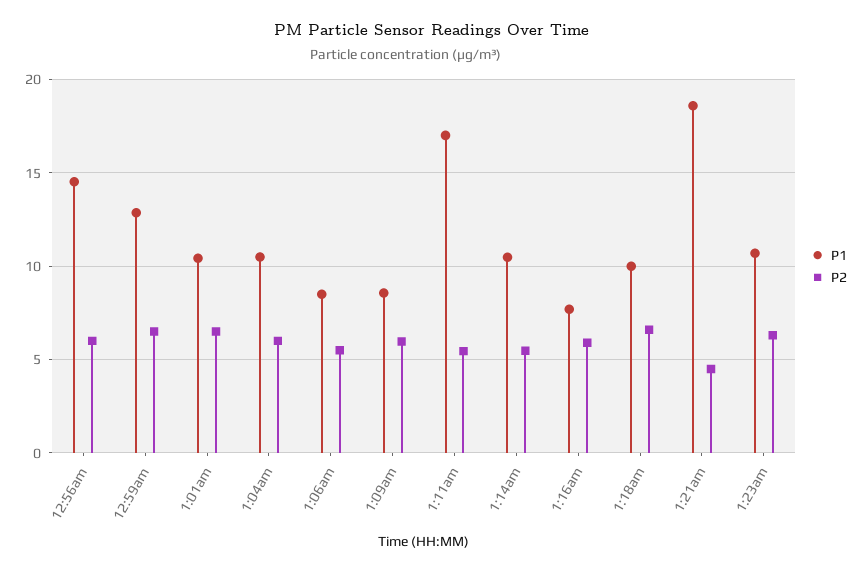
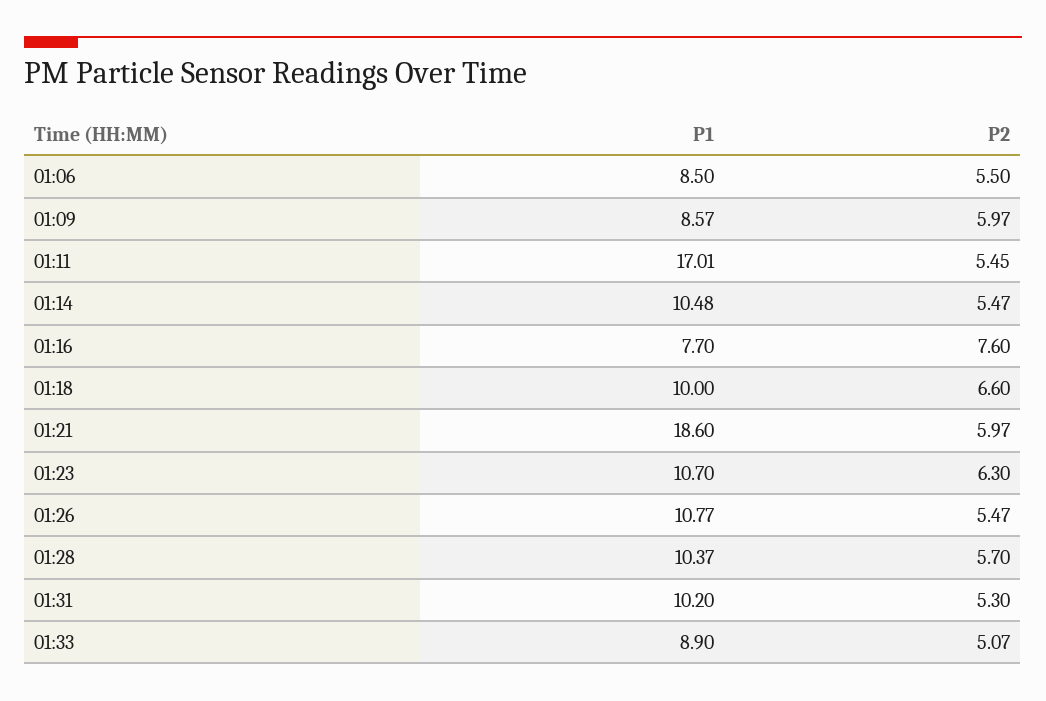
P1, 12:56am: 14.5 -> none
P2, 12:56am: 6 -> none
P1, 12:59am: 13 -> none
P2, 12:59am: 6.5 -> none
P1, 1:01am: 10.5 -> none
P2, 1:01am: 6.5 -> none
P1, 1:04am: 10.5 -> none
P2, 1:04am: 6 -> none
P2, 1:16am: 6 -> 7.6
P2, 1:21am: 4.5 -> 5.97
P1, 01:26: none -> 10.77
P2, 01:26: none -> 5.47
P1, 01:28: none -> 10.37
P2, 01:28: none -> 5.7
P1, 01:31: none -> 10.2
P2, 01:31: none -> 5.3
P1, 01:33: none -> 8.9
P2, 01:33: none -> 5.07

